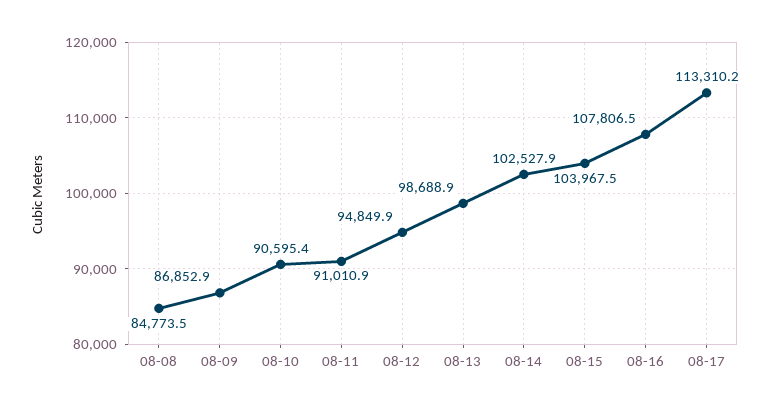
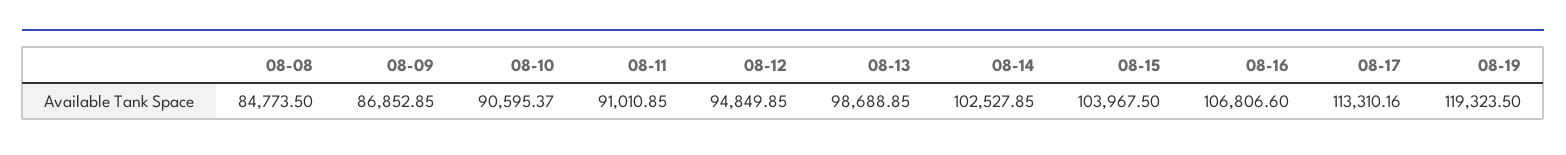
08-16: 107806.5 -> 106806.6
08-19: none -> 119323.5

